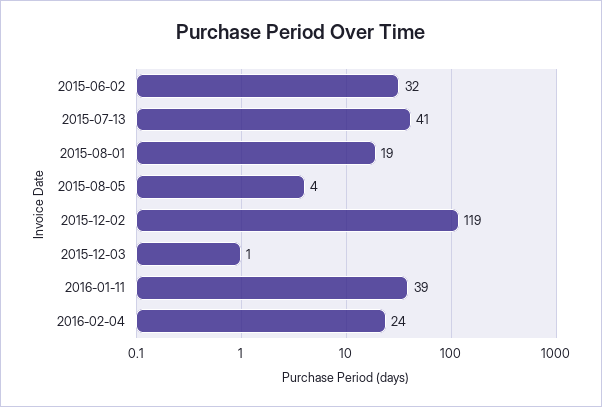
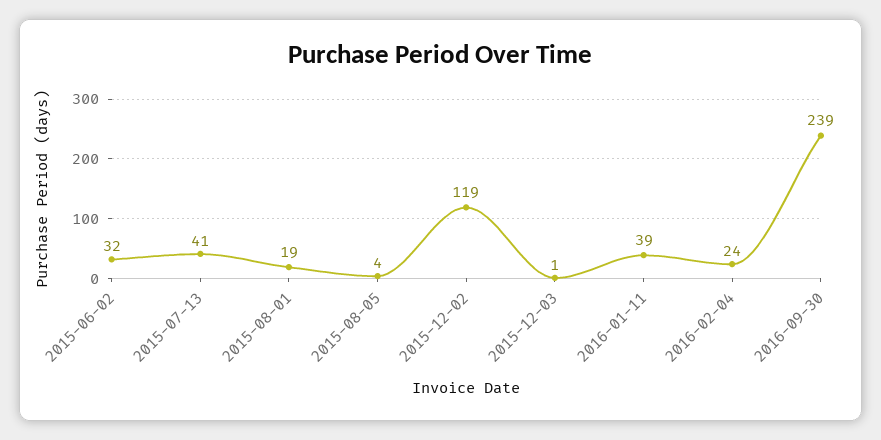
2016-09-30: none -> 239

